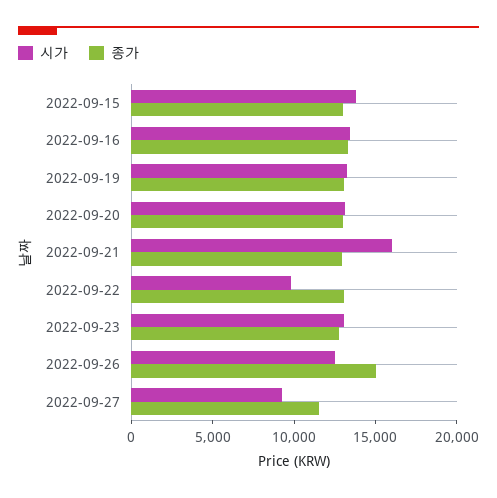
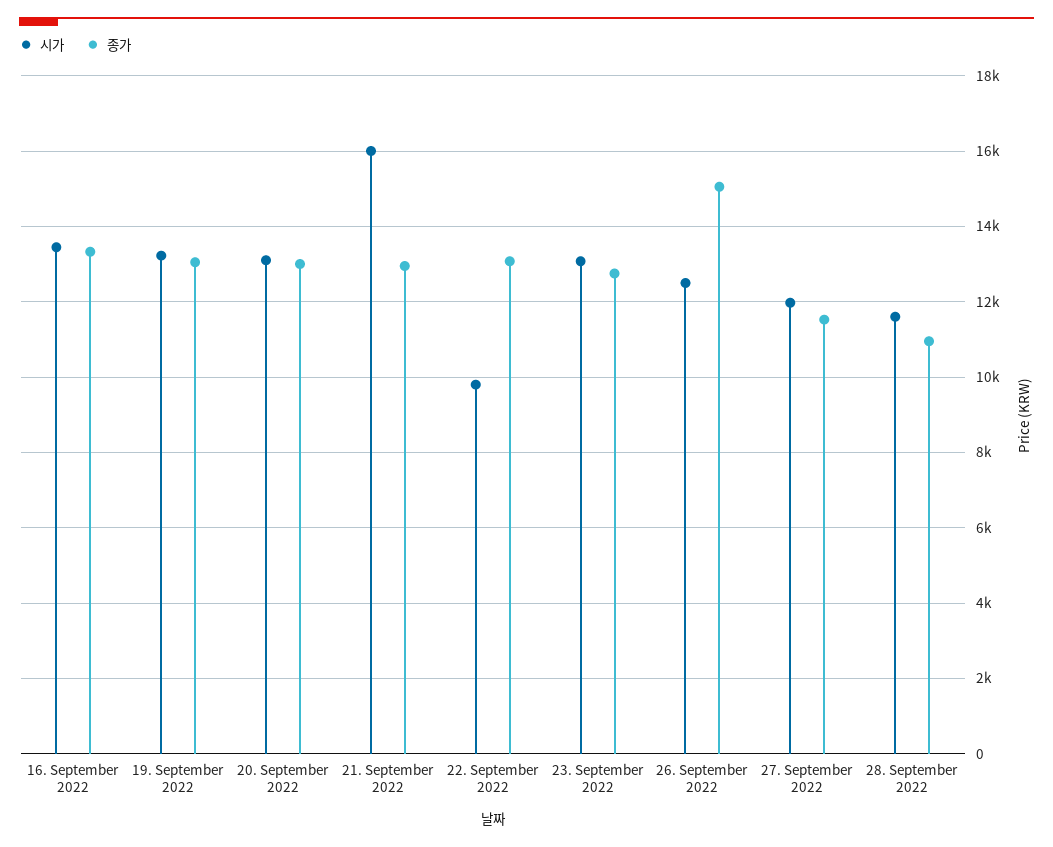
시가, 2022-09-15: 14000 -> none
종가, 2022-09-15: 13000 -> none
시가, 2022-09-27: 9000 -> 12000
시가, 28. September 2022: none -> 11600
종가, 28. September 2022: none -> 11000

